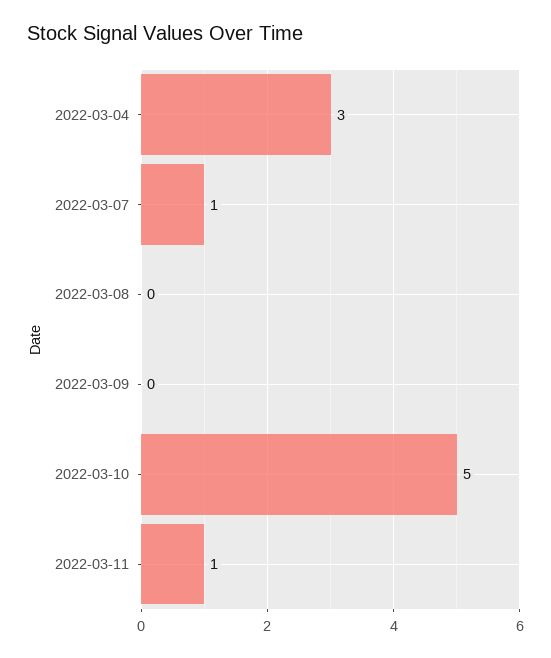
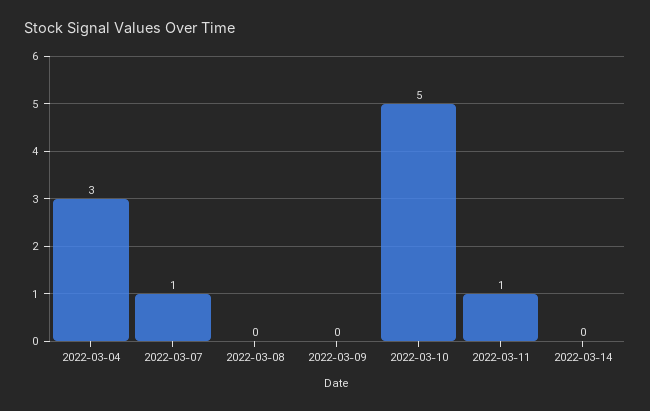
2022-03-14: none -> 0

